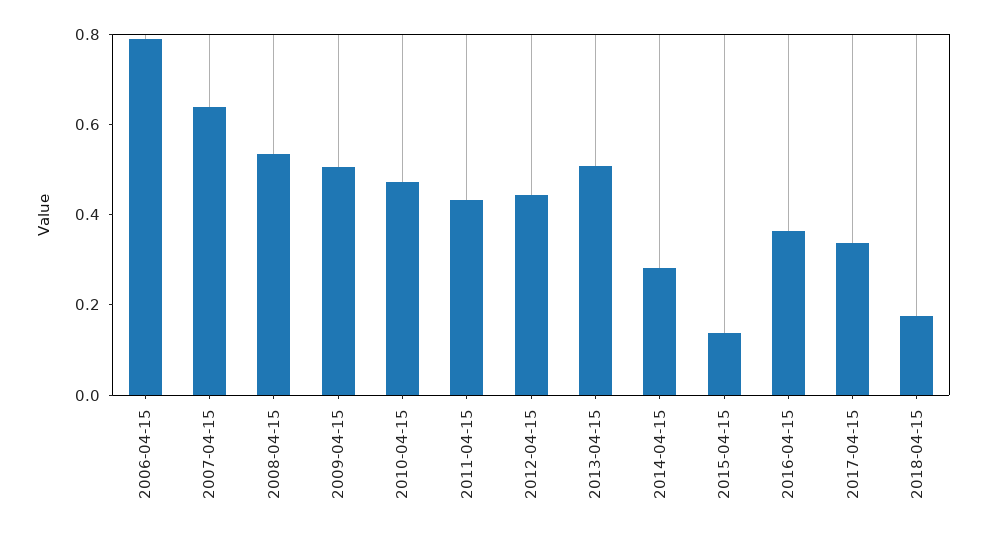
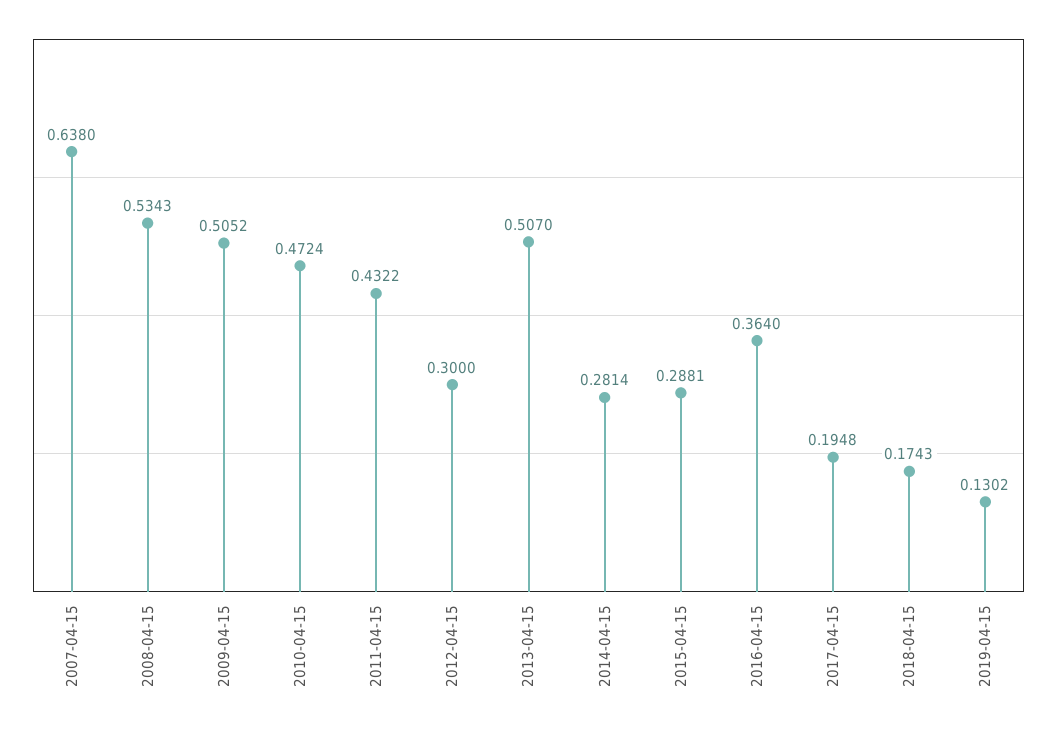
2006-04-15: 0.8 -> none
2012-04-15: 0.45 -> 0.3
2015-04-15: 0.15 -> 0.2881
2017-04-15: 0.35 -> 0.1948
2019-04-15: none -> 0.1302

